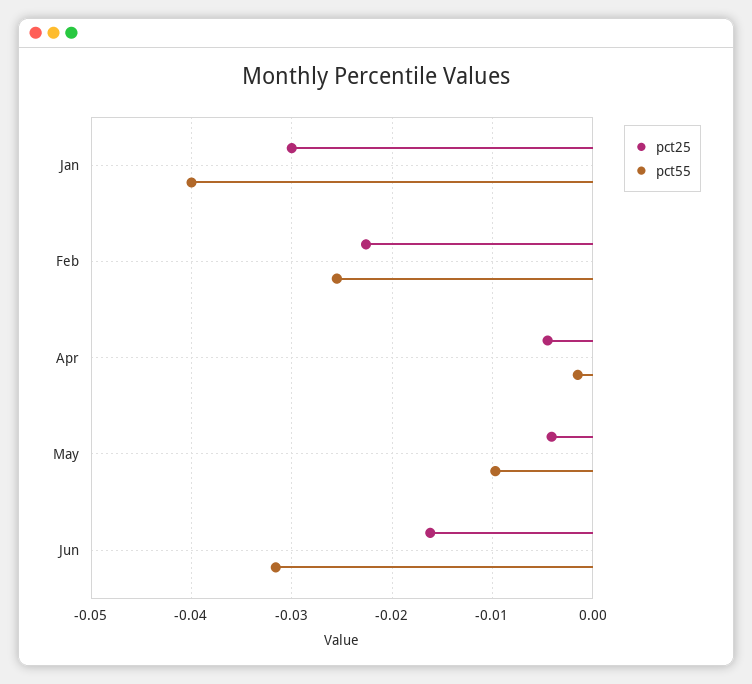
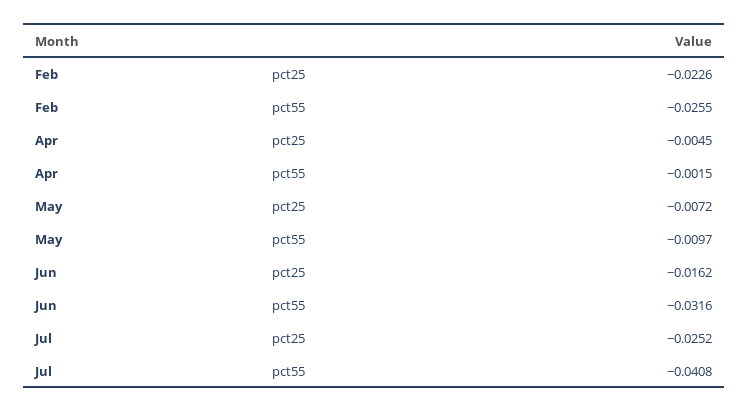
pct25, Jan: -0.03 -> none
pct55, Jan: -0.04 -> none
pct25, May: -0.004 -> -0.0072
pct25, Jul: none -> -0.0252
pct55, Jul: none -> -0.0408

